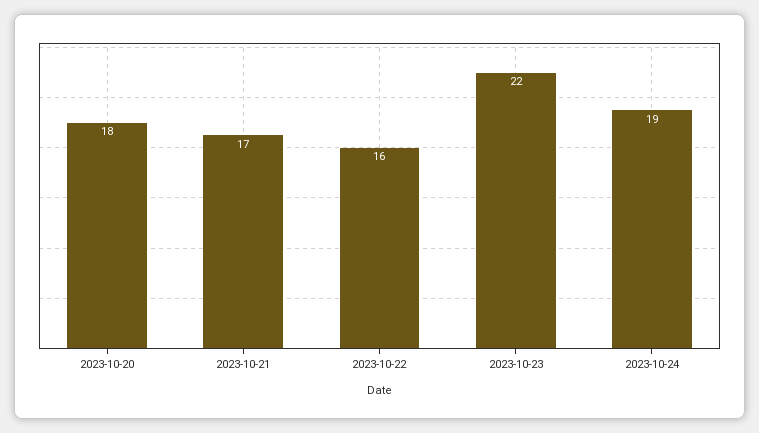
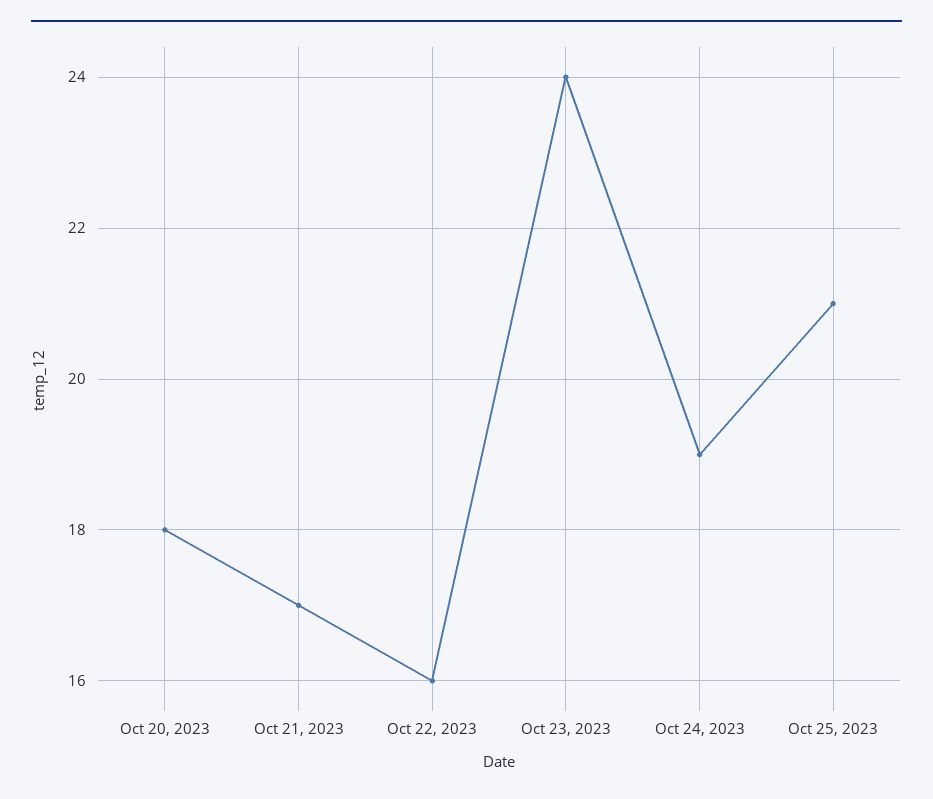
2023-10-23: 22 -> 24
Oct 25, 2023: none -> 21

